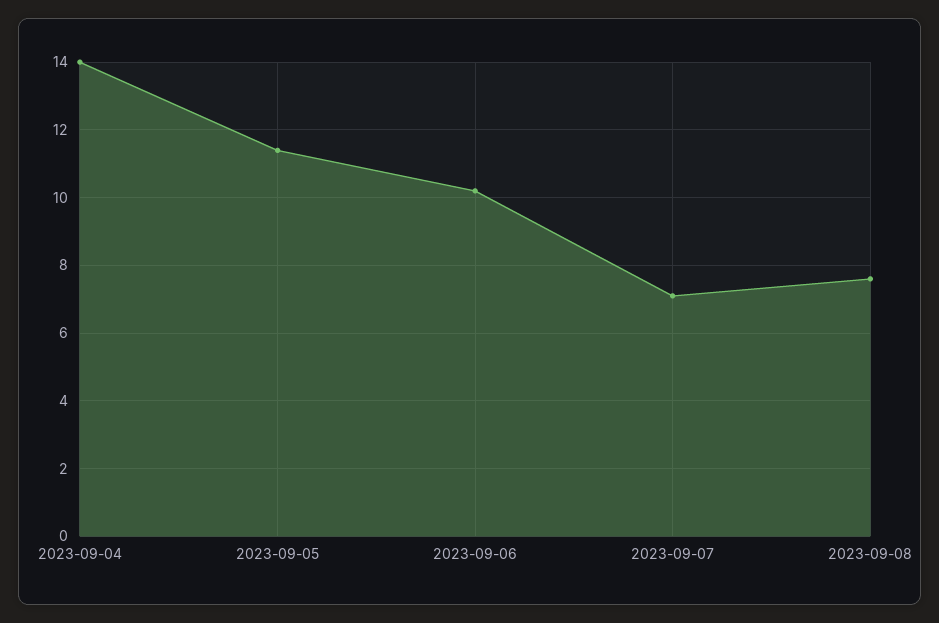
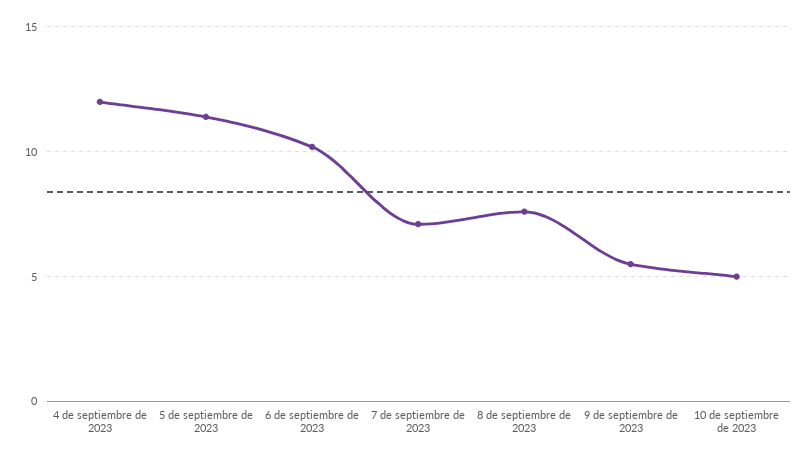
2023-09-04: 14 -> 12
9 de septiembre de 2023: none -> 5.5
10 de septiembre de 2023: none -> 5

